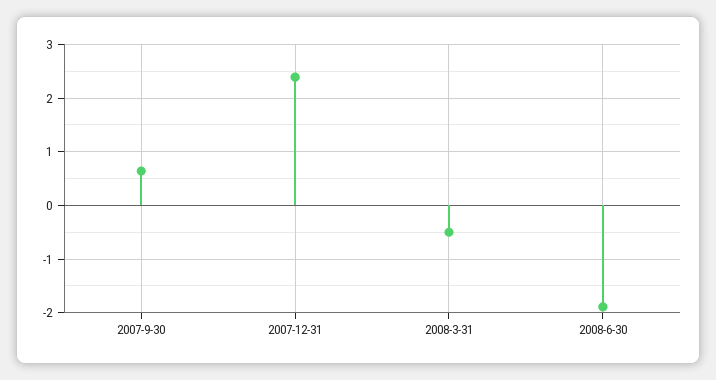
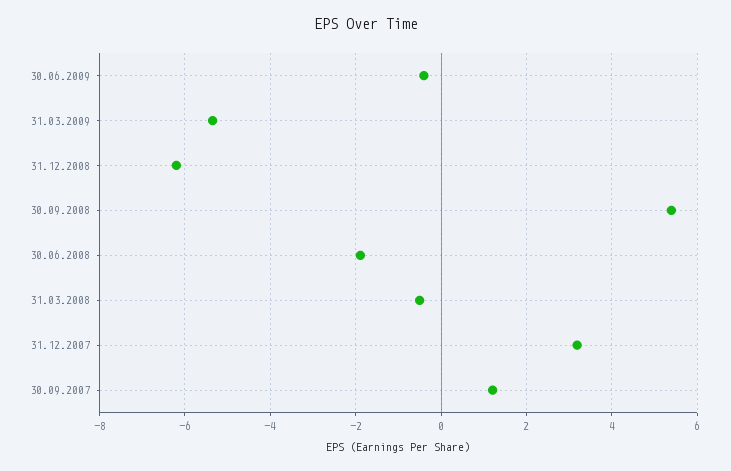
2007-9-30: 0.6 -> 1.2
2007-12-31: 2.4 -> 3.2
30.06.2009: none -> -0.4
31.03.2009: none -> -5.4
31.12.2008: none -> -6.2
30.09.2008: none -> 5.4

